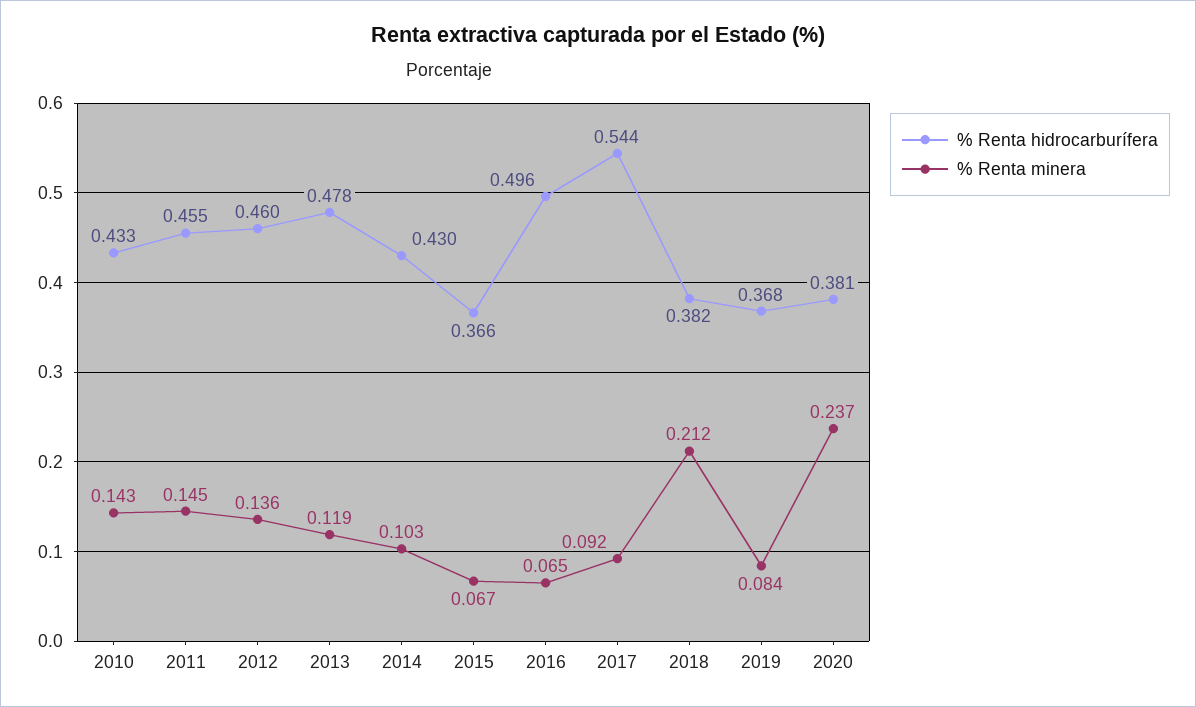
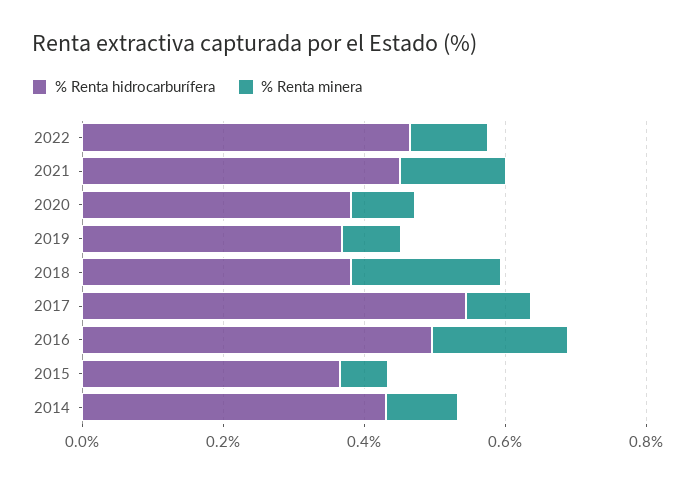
% Renta hidrocarburífera, 2010: 0.433 -> none
% Renta minera, 2010: 0.143 -> none
% Renta hidrocarburífera, 2011: 0.455 -> none
% Renta minera, 2011: 0.145 -> none
% Renta hidrocarburífera, 2012: 0.46 -> none
% Renta minera, 2012: 0.136 -> none
% Renta hidrocarburífera, 2013: 0.478 -> none
% Renta minera, 2013: 0.119 -> none
% Renta minera, 2016: 0.065 -> 0.2
% Renta minera, 2020: 0.237 -> 0.1
% Renta hidrocarburífera, 2022: none -> 0.45
% Renta minera, 2022: none -> 0.1
% Renta hidrocarburífera, 2021: none -> 0.45
% Renta minera, 2021: none -> 0.15

